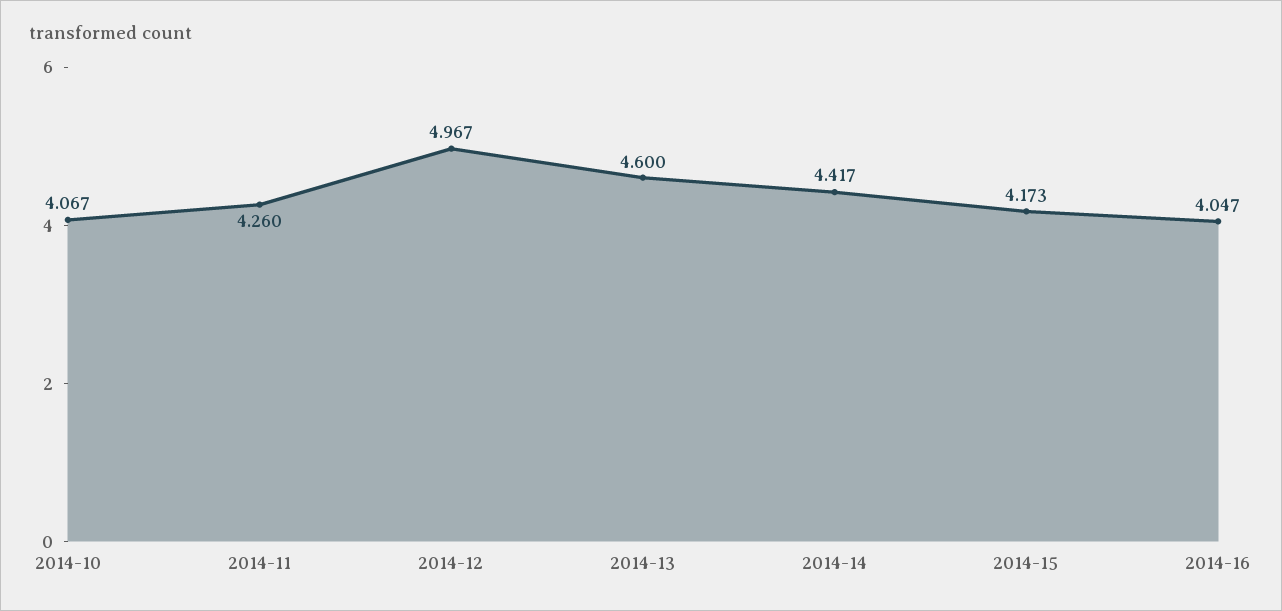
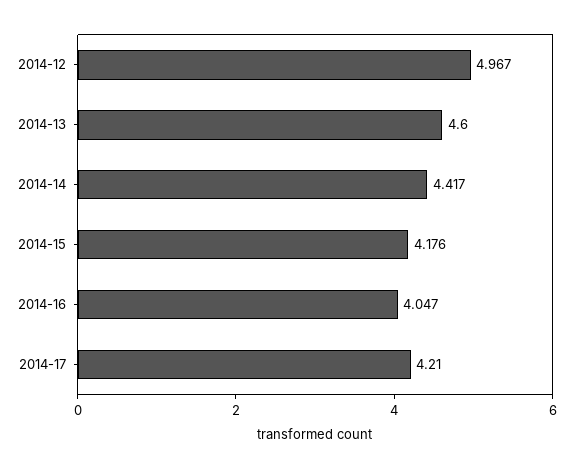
2014-10: 4.067 -> none
2014-11: 4.26 -> none
2014-15: 4.173 -> 4.176
2014-17: none -> 4.21

